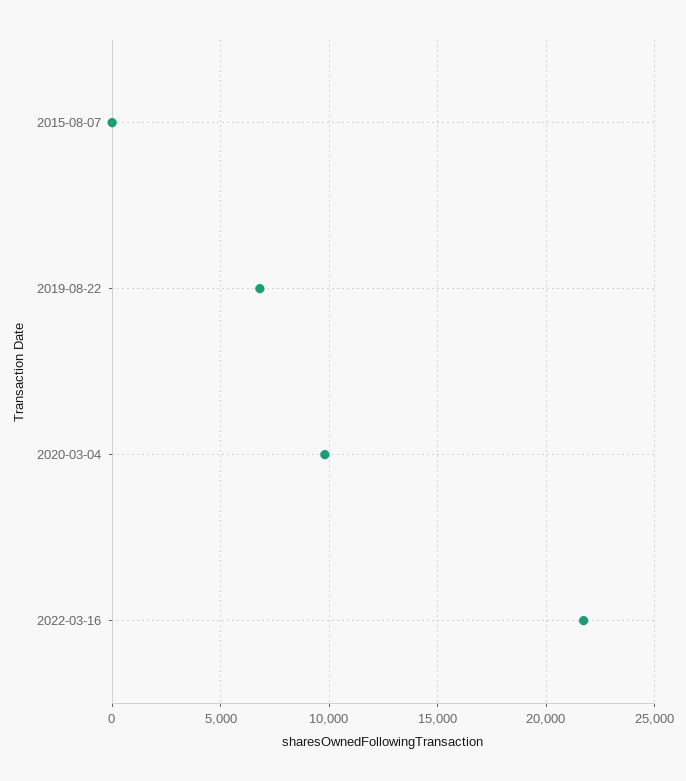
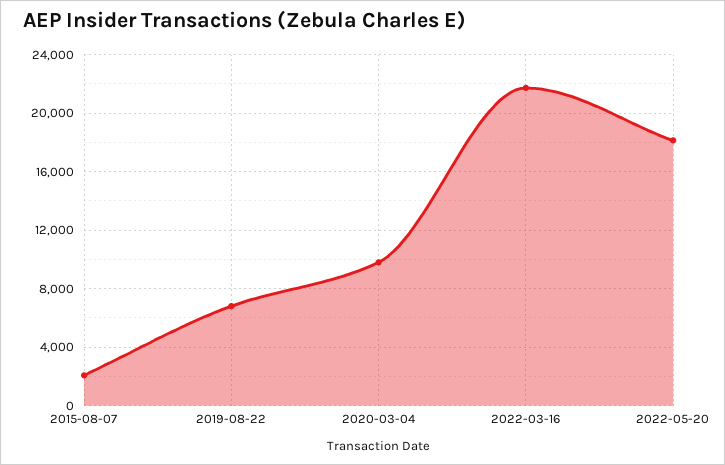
2015-08-07: 0 -> 2000
2022-05-20: none -> 18000

